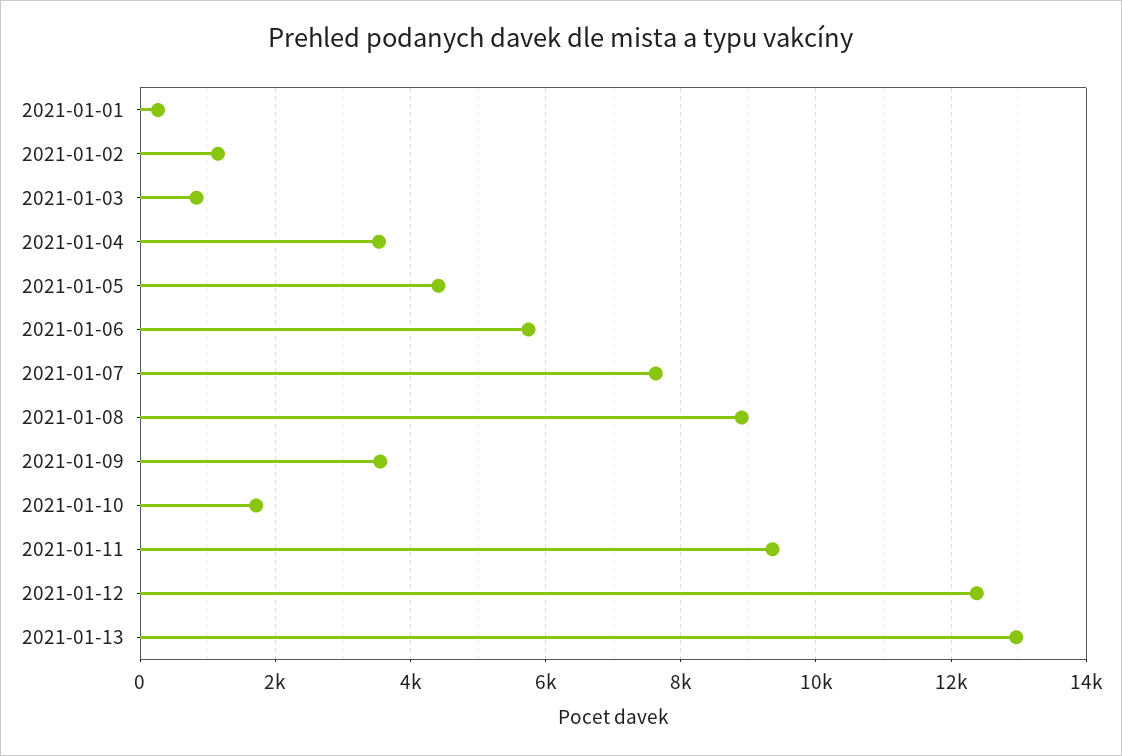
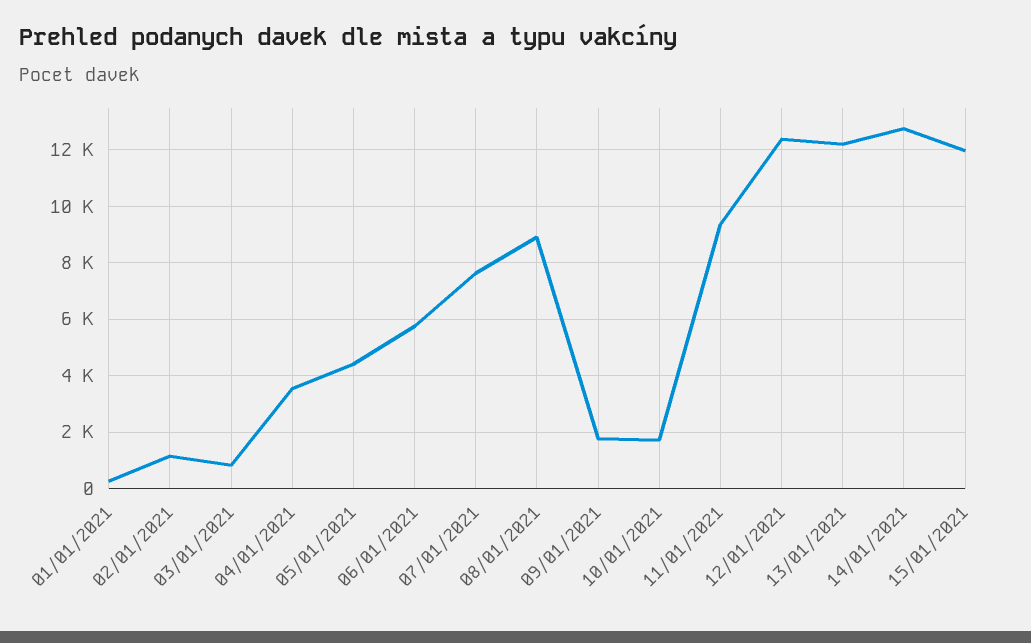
2021-01-09: 3600 -> 1750
2021-01-13: 13000 -> 12250
14/01/2021: none -> 12750
15/01/2021: none -> 12000

